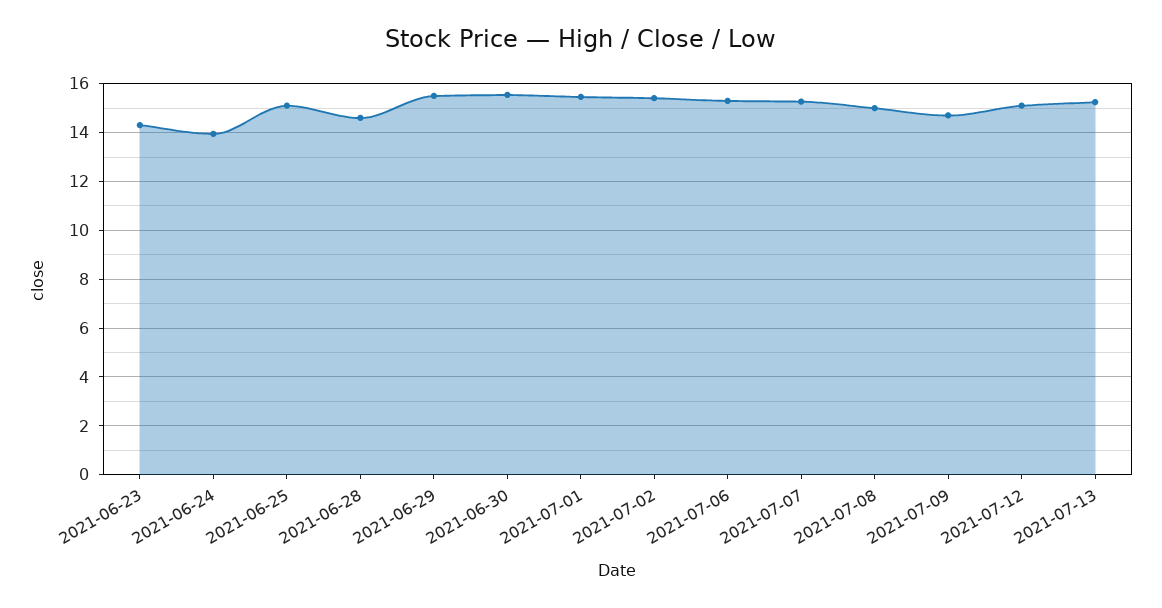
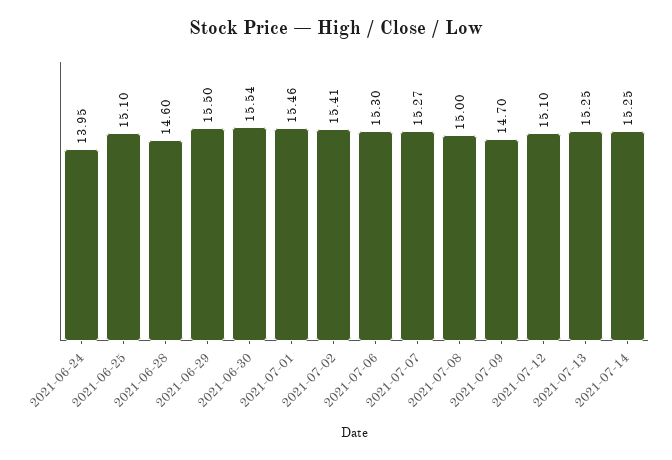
2021-06-23: 14.25 -> none
2021-07-14: none -> 15.25

